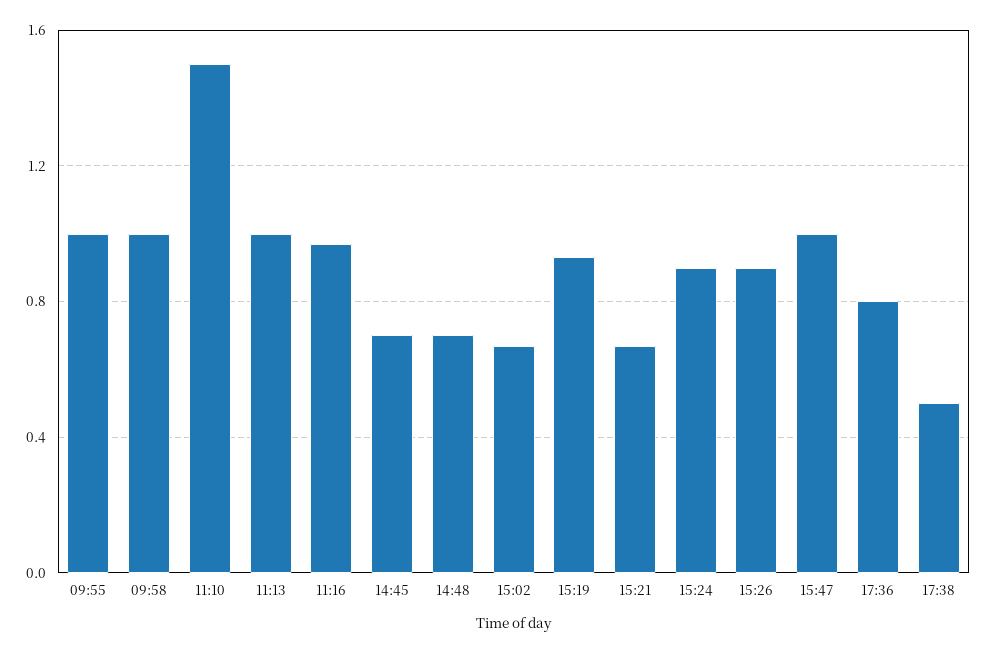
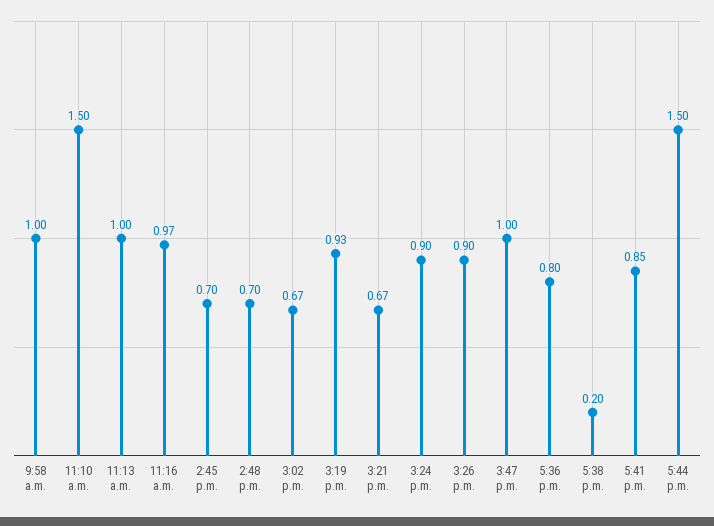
09:55: 1 -> none
17:38: 0.5 -> 0.2
5:41 p.m.: none -> 0.85
5:44 p.m.: none -> 1.5

